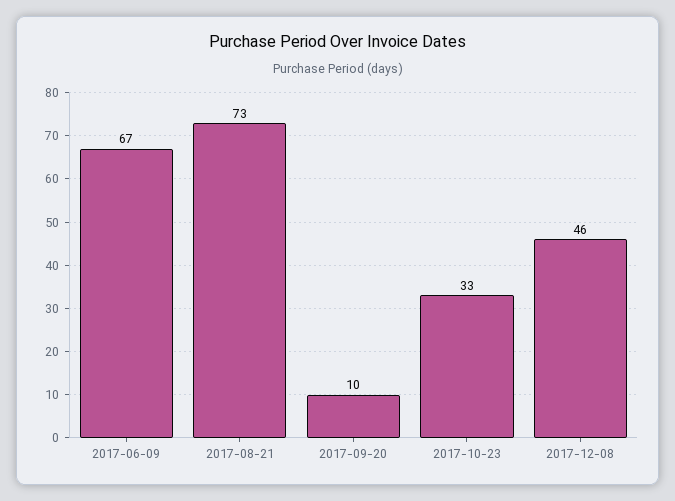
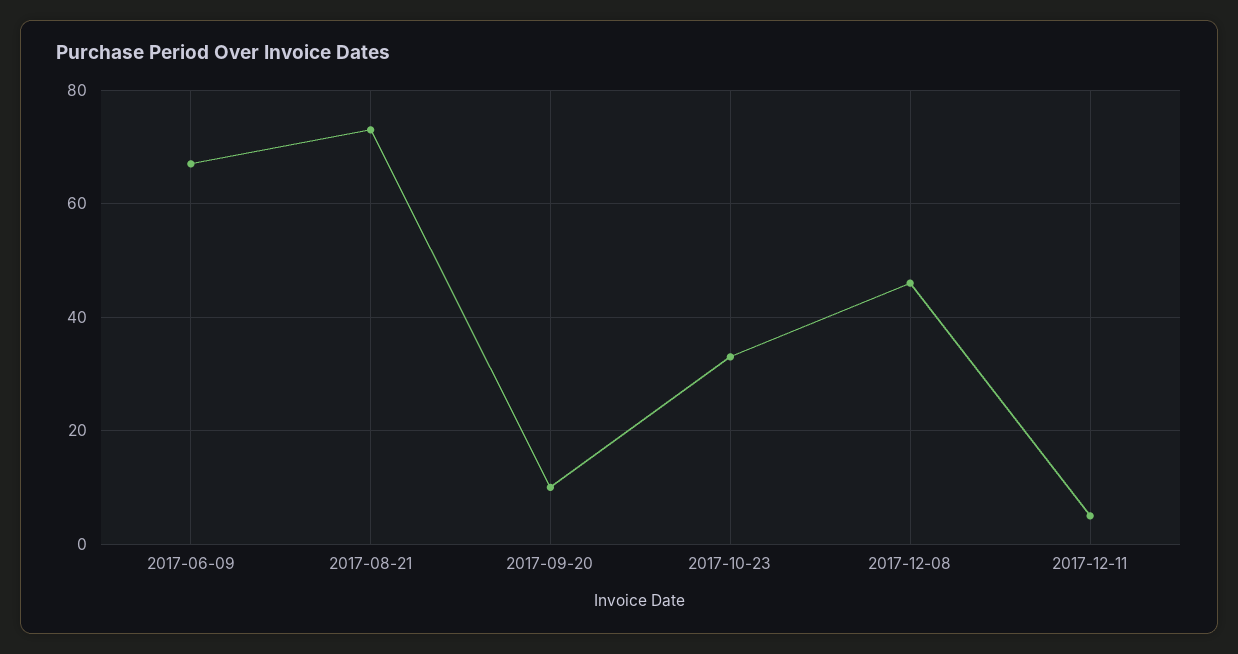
2017-12-11: none -> 5

